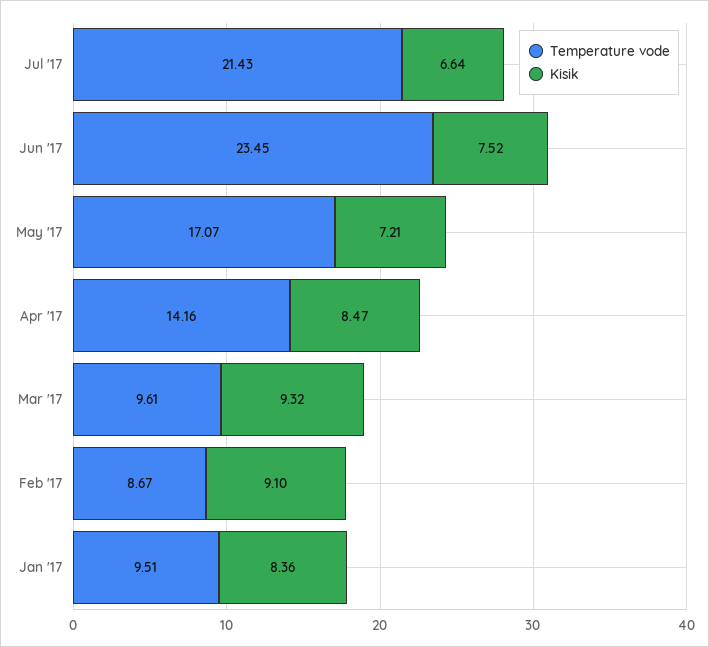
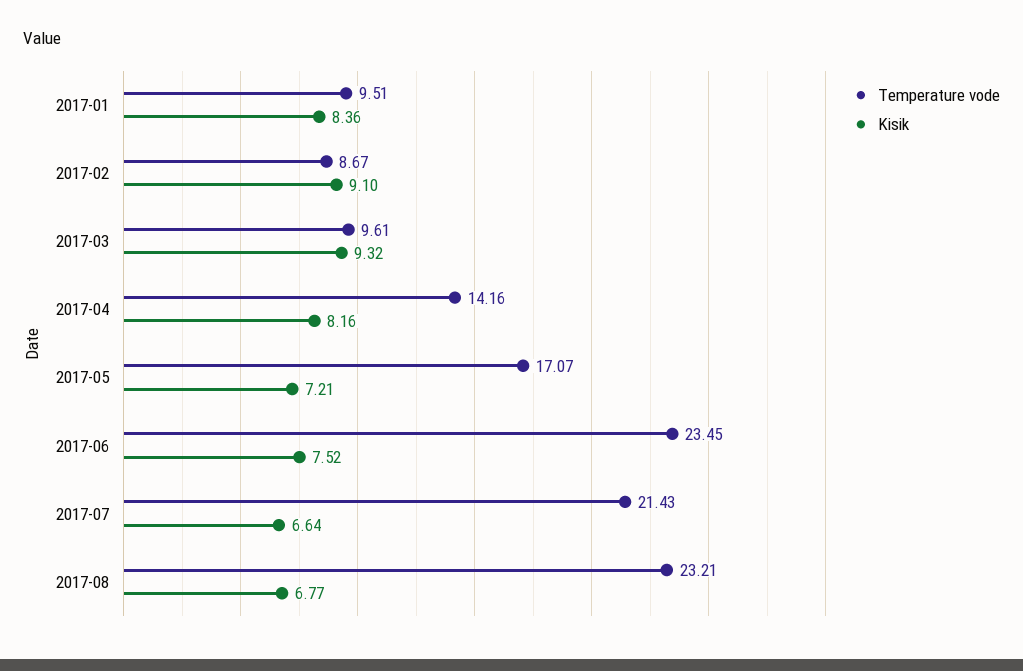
Kisik, Apr '17: 8.47 -> 8.16
Temperature vode, 2017-08: none -> 23.21
Kisik, 2017-08: none -> 6.77

